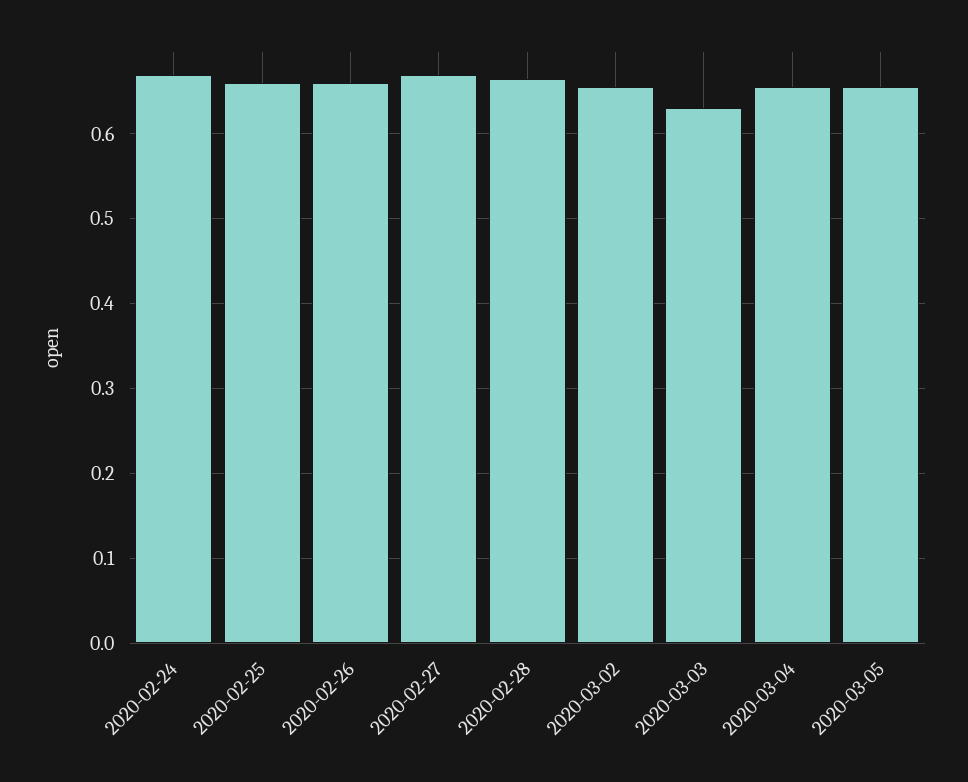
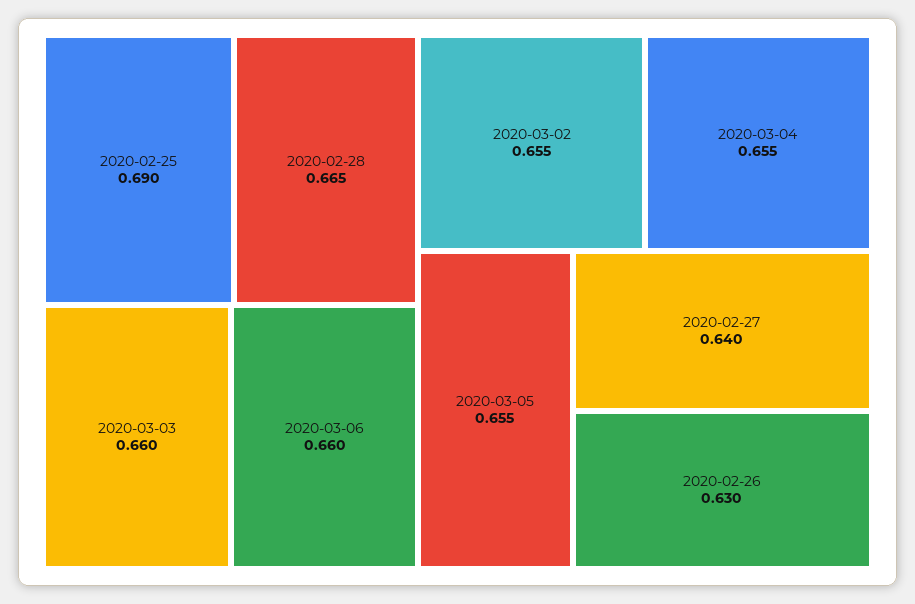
2020-02-24: 0.67 -> none
2020-02-25: 0.66 -> 0.69
2020-02-26: 0.66 -> 0.63
2020-02-27: 0.67 -> 0.64
2020-03-03: 0.63 -> 0.66
2020-03-06: none -> 0.66

